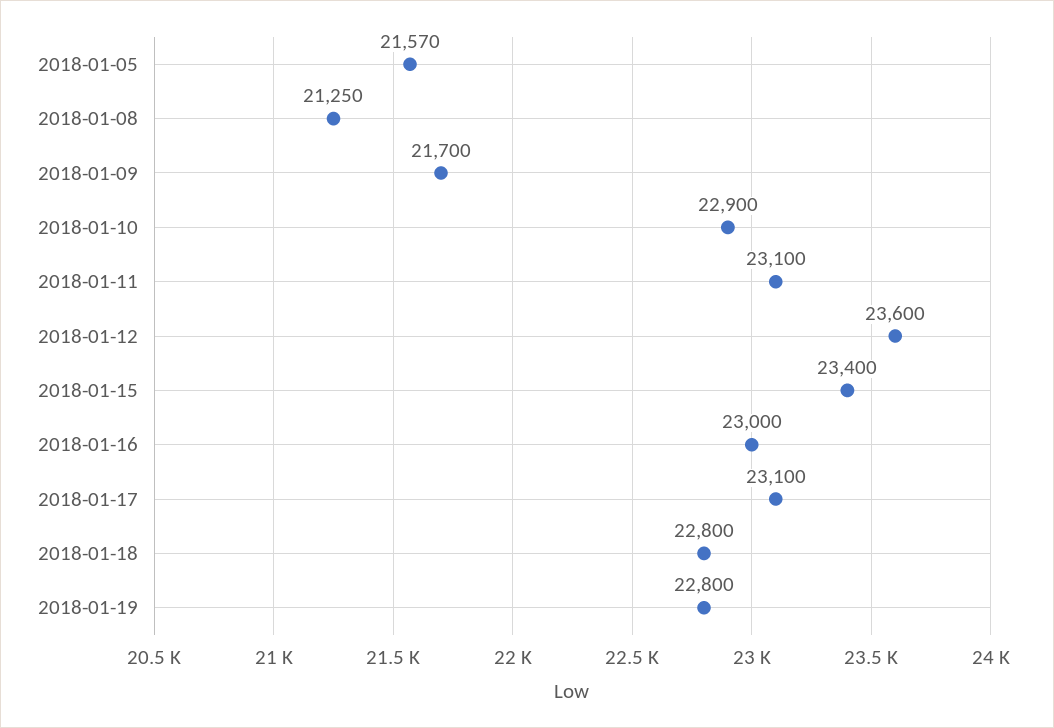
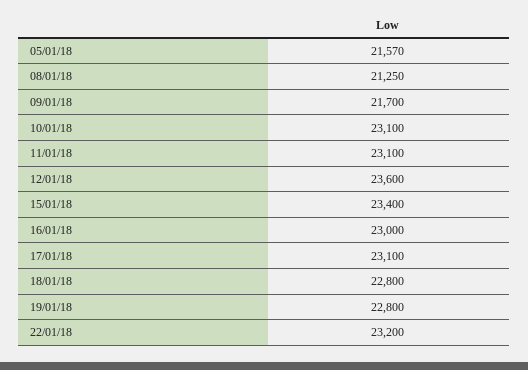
2018-01-10: 22900 -> 23100
22/01/18: none -> 23200

